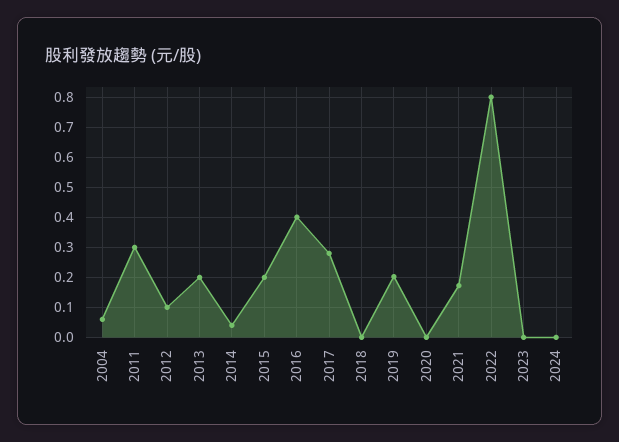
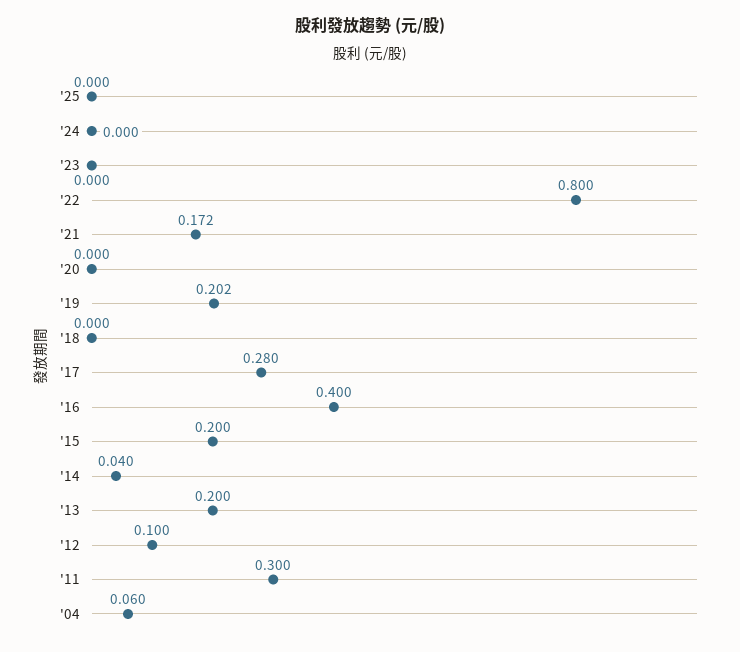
'25: none -> 0

